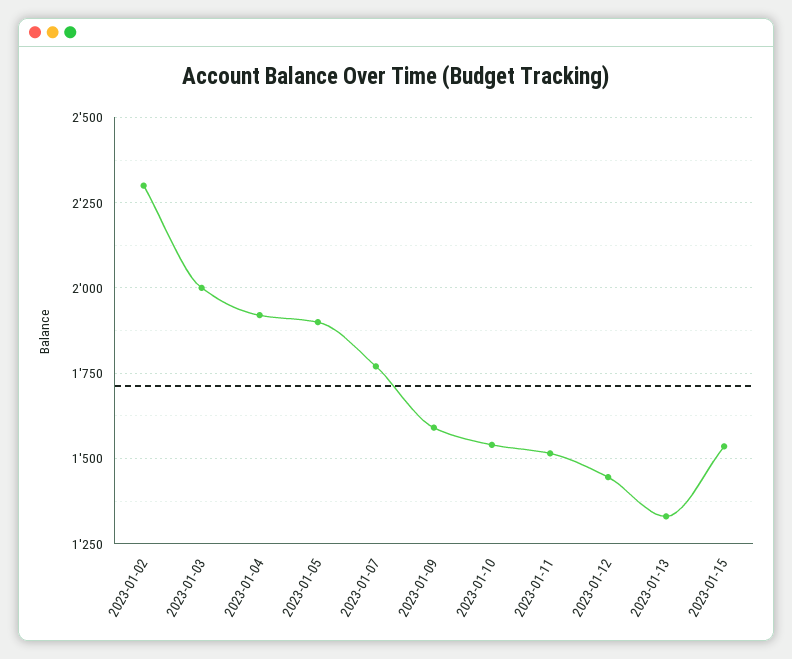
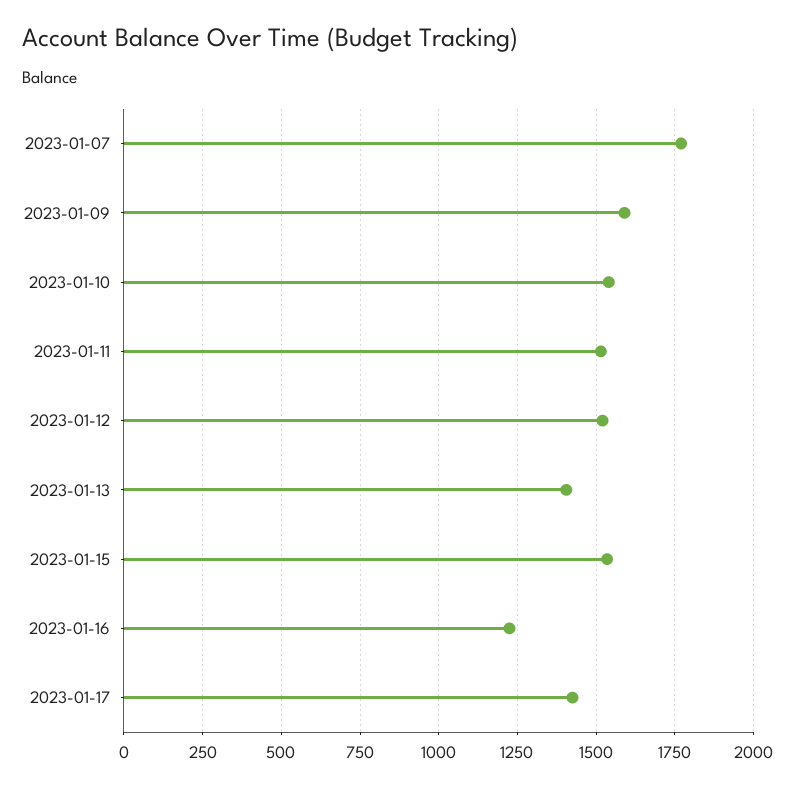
2023-01-02: 2300 -> none
2023-01-03: 2000 -> none
2023-01-04: 1925 -> none
2023-01-05: 1900 -> none
2023-01-12: 1450 -> 1525
2023-01-13: 1325 -> 1400
2023-01-16: none -> 1225
2023-01-17: none -> 1425

